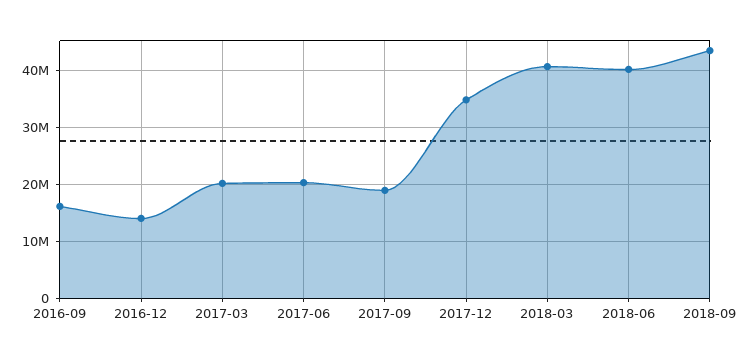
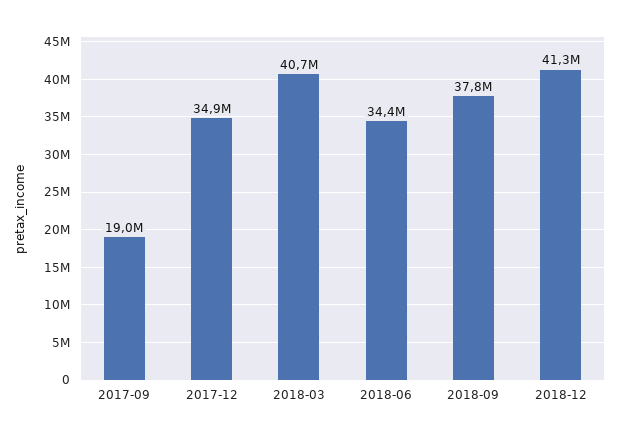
2016-09: 16000000 -> none
2016-12: 14000000 -> none
2017-03: 20000000 -> none
2017-06: 20000000 -> none
2018-06: 40000000 -> 34400000
2018-09: 44000000 -> 37800000
2018-12: none -> 41300000

